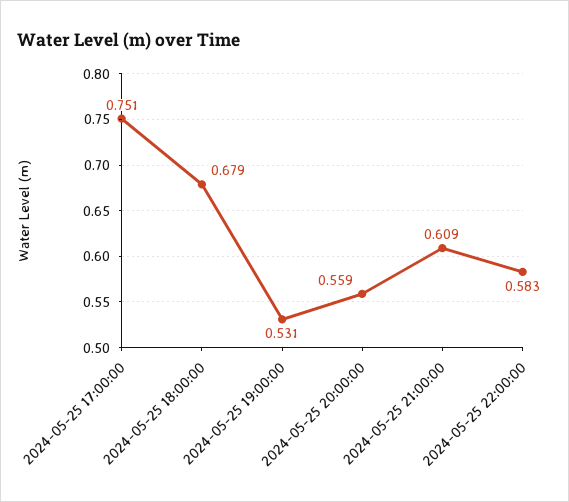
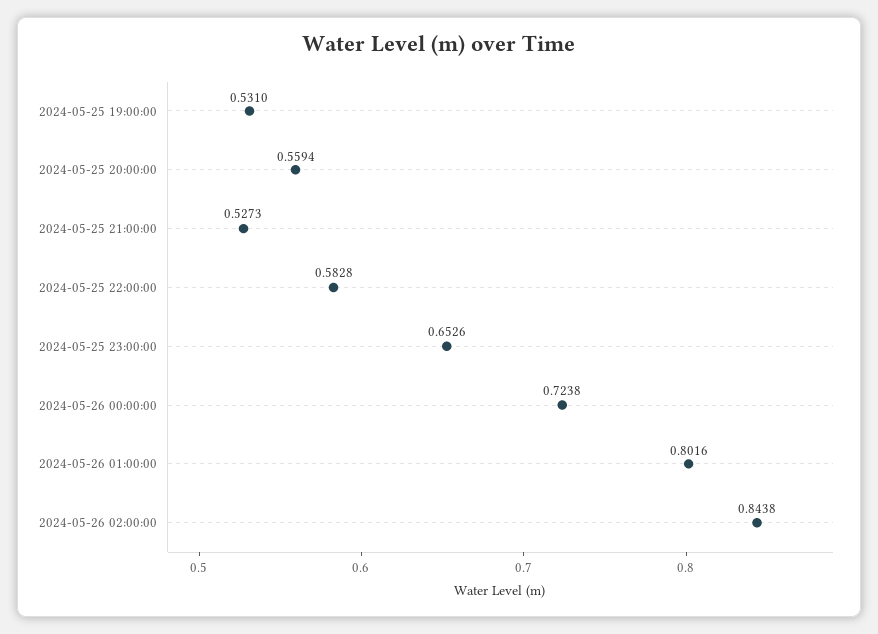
2024-05-25 17:00:00: 0.751 -> none
2024-05-25 18:00:00: 0.679 -> none
2024-05-25 21:00:00: 0.609 -> 0.5273
2024-05-25 23:00:00: none -> 0.6526
2024-05-26 00:00:00: none -> 0.7238
2024-05-26 01:00:00: none -> 0.8016
2024-05-26 02:00:00: none -> 0.8438

